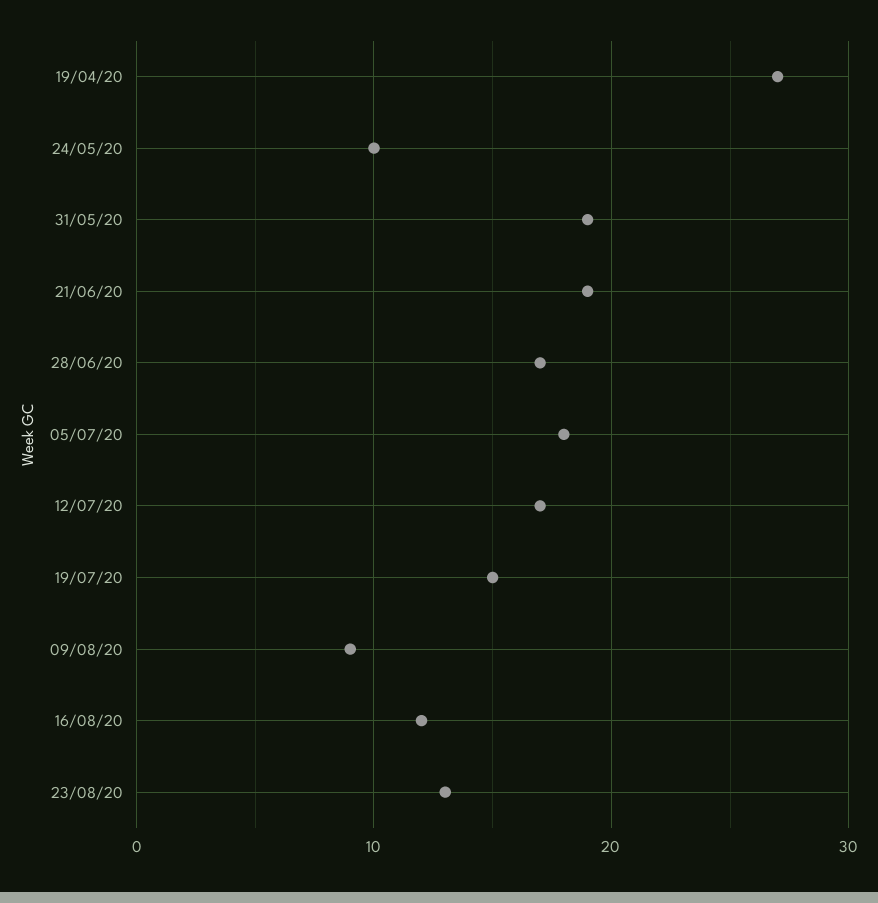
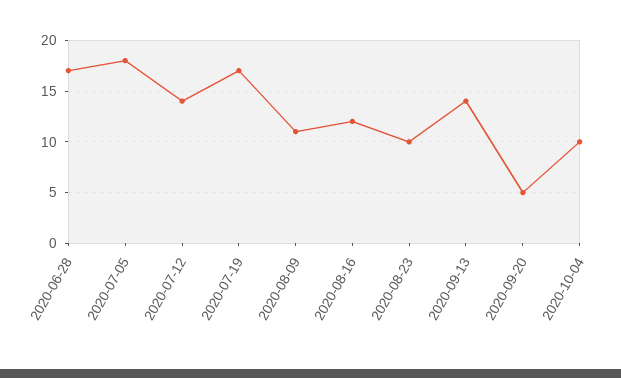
19/04/20: 27 -> none
24/05/20: 10 -> none
31/05/20: 19 -> none
21/06/20: 19 -> none
12/07/20: 17 -> 14
19/07/20: 15 -> 17
09/08/20: 9 -> 11
23/08/20: 13 -> 10
2020-09-13: none -> 14
2020-09-20: none -> 5
2020-10-04: none -> 10

